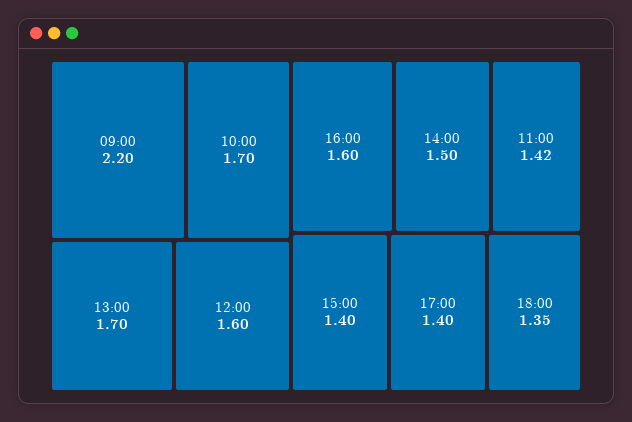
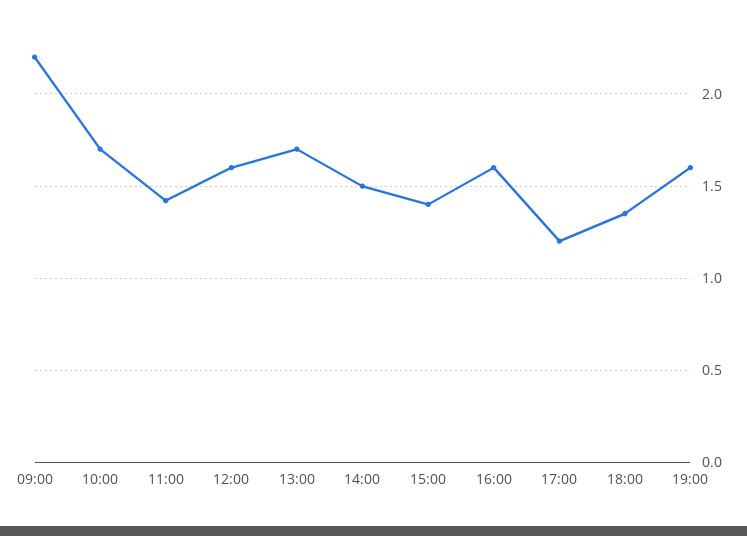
17:00: 1.4 -> 1.2
19:00: none -> 1.6

